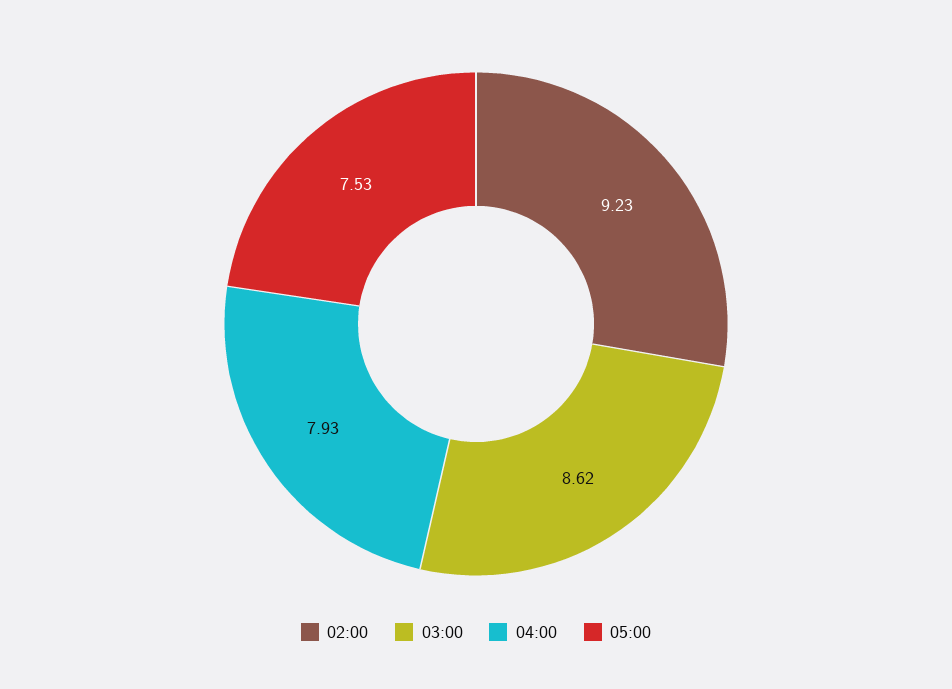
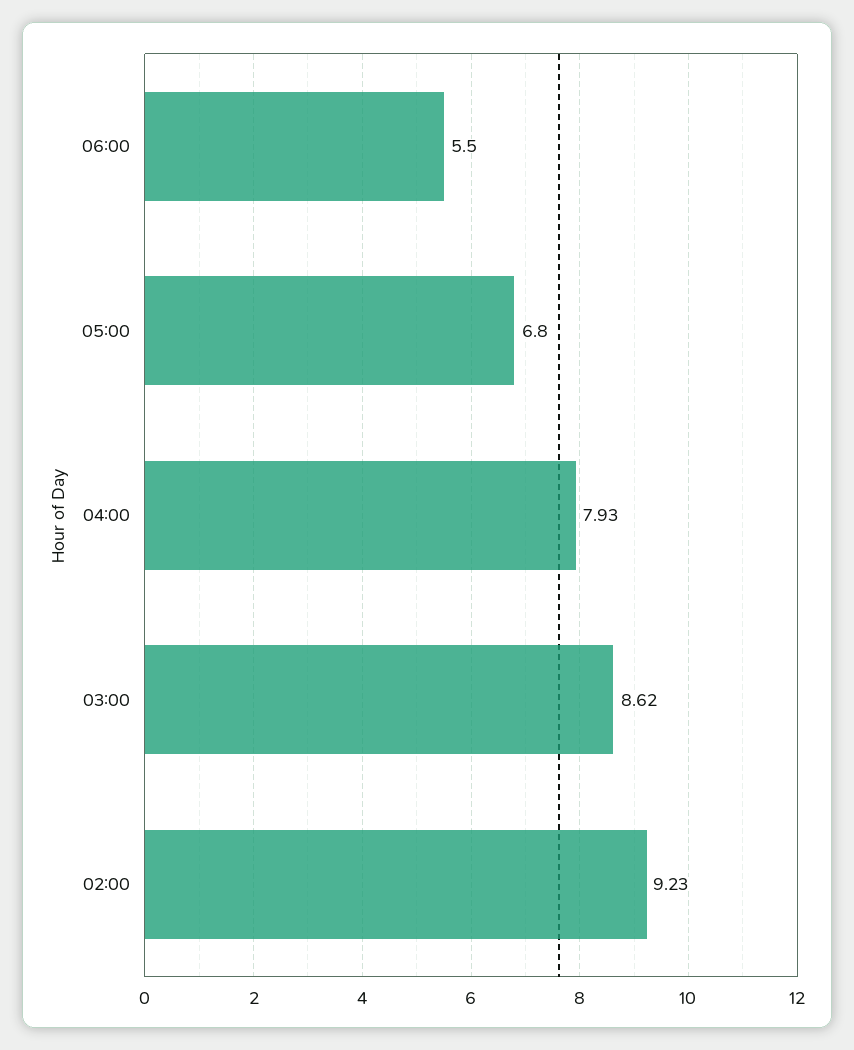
05:00: 7.53 -> 6.8
06:00: none -> 5.5

